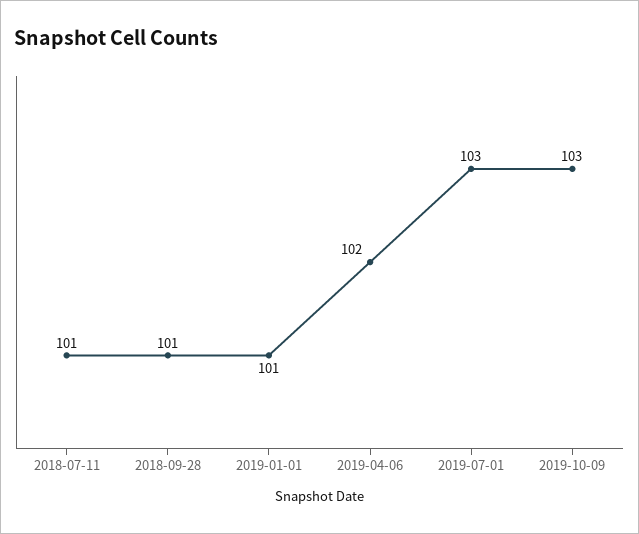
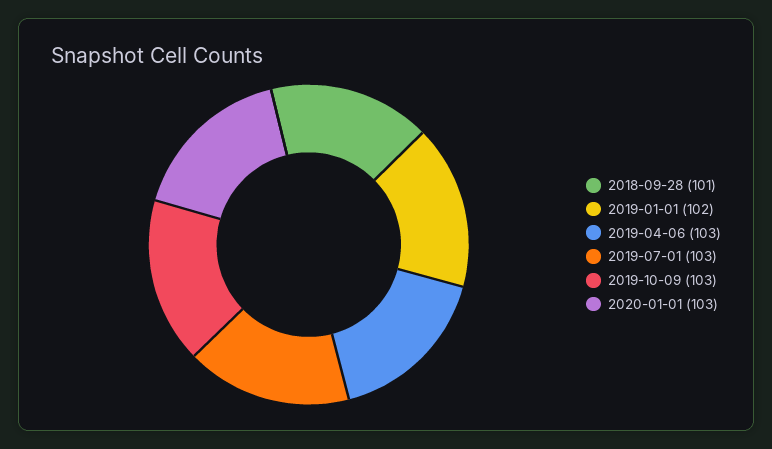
2018-07-11: 101 -> none
2019-01-01: 101 -> 102
2019-04-06: 102 -> 103
2020-01-01: none -> 103

